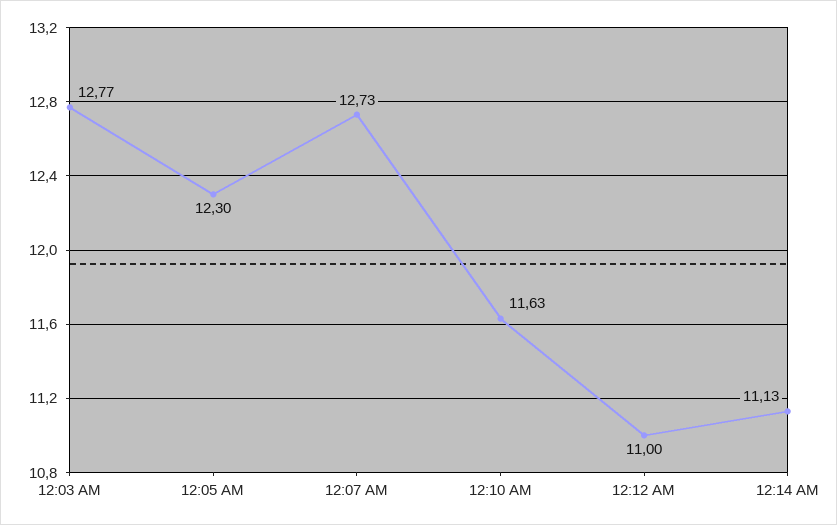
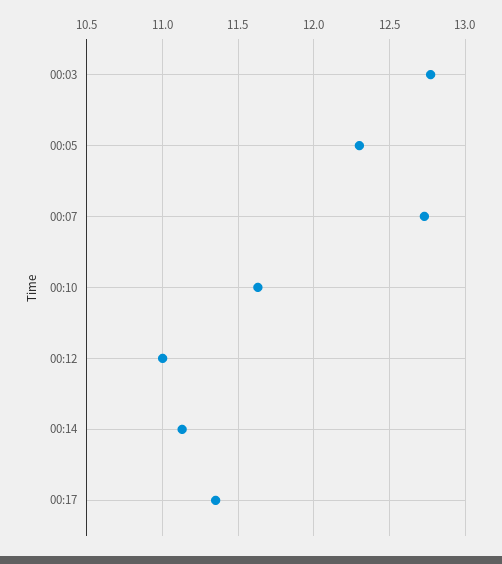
00:17: none -> 11.35

